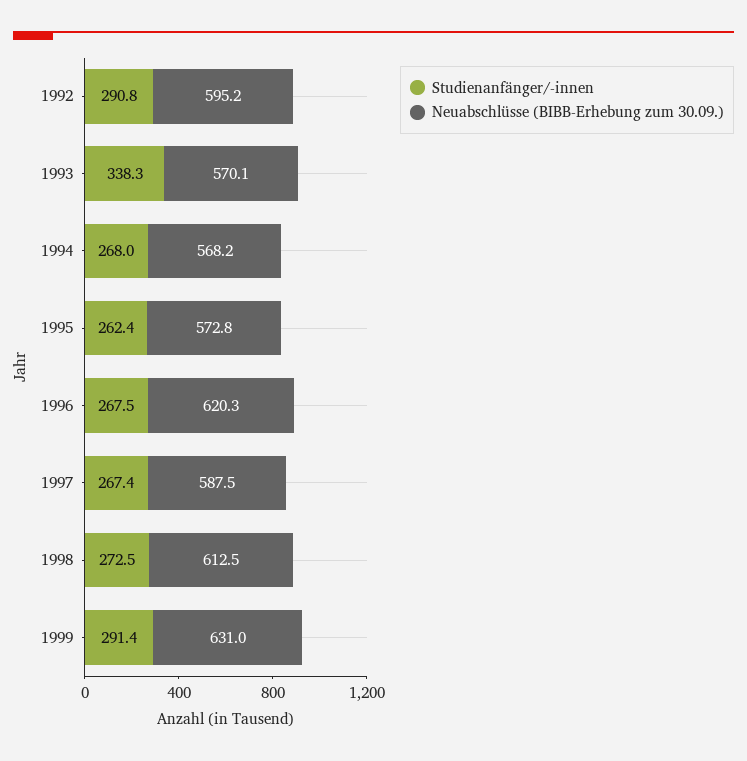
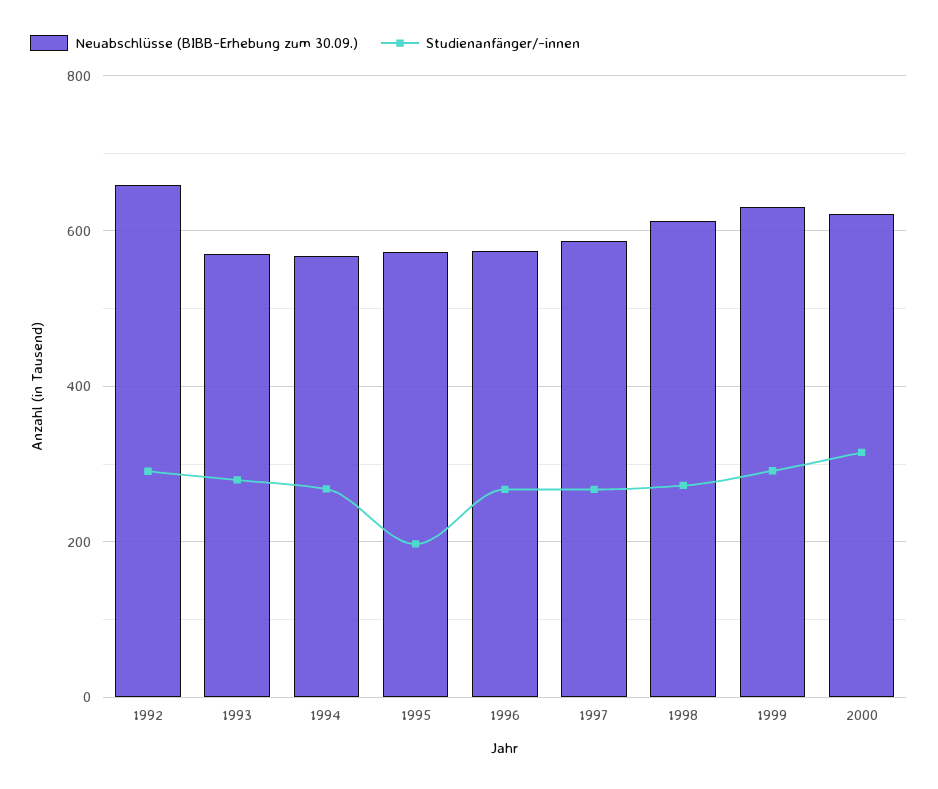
Neuabschlüsse (BIBB-Erhebung zum 30.09.), 1992: 595.2 -> 660
Studienanfänger/-innen, 1993: 338.3 -> 280
Studienanfänger/-innen, 1995: 262.4 -> 200
Neuabschlüsse (BIBB-Erhebung zum 30.09.), 1996: 620.3 -> 580
Neuabschlüsse (BIBB-Erhebung zum 30.09.), 2000: none -> 620
Studienanfänger/-innen, 2000: none -> 320

